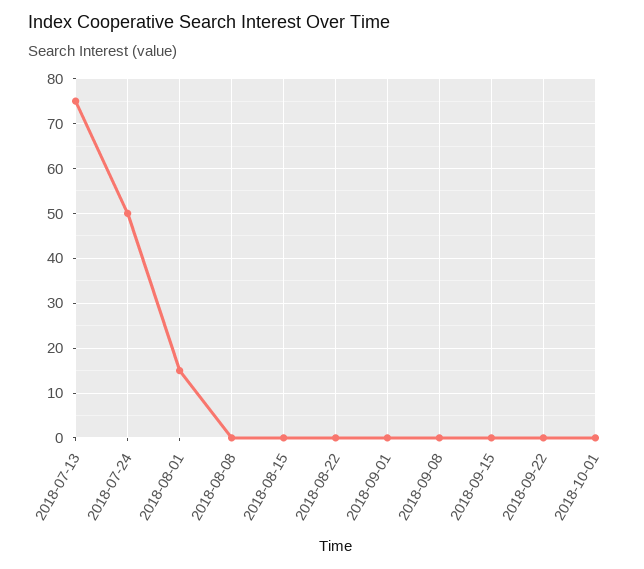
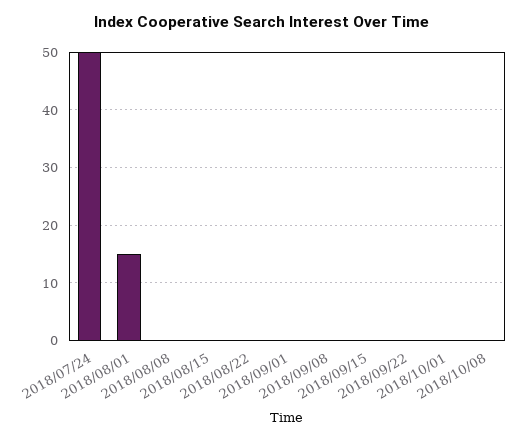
2018-07-13: 75 -> none
2018/10/08: none -> 0

